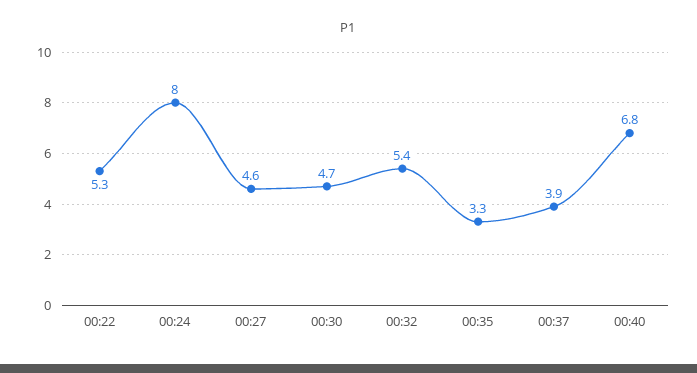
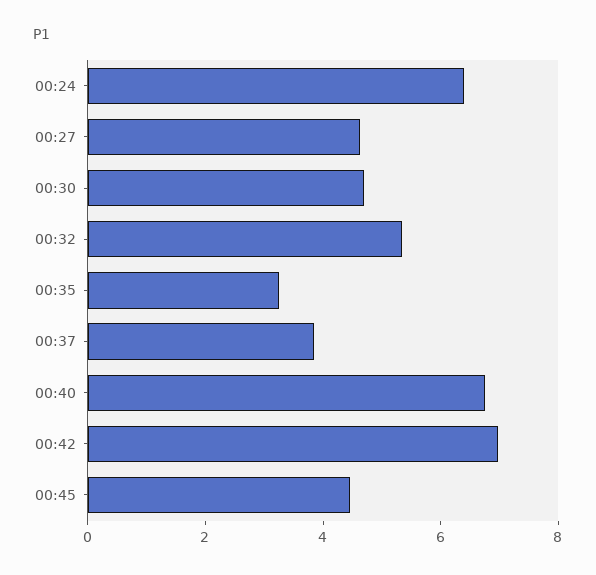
00:22: 5.3 -> none
00:24: 8 -> 6.5
00:42: none -> 7
00:45: none -> 4.5

